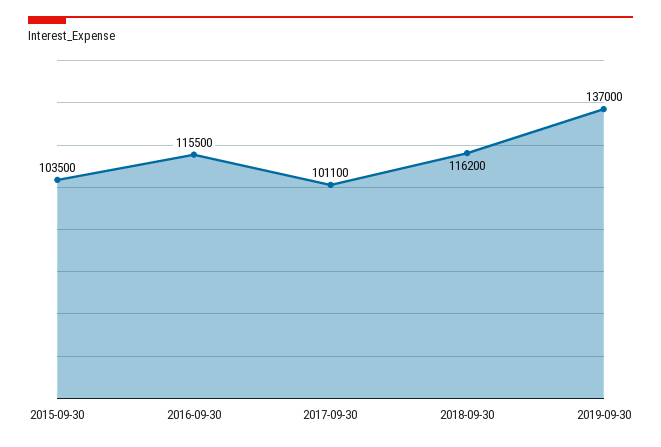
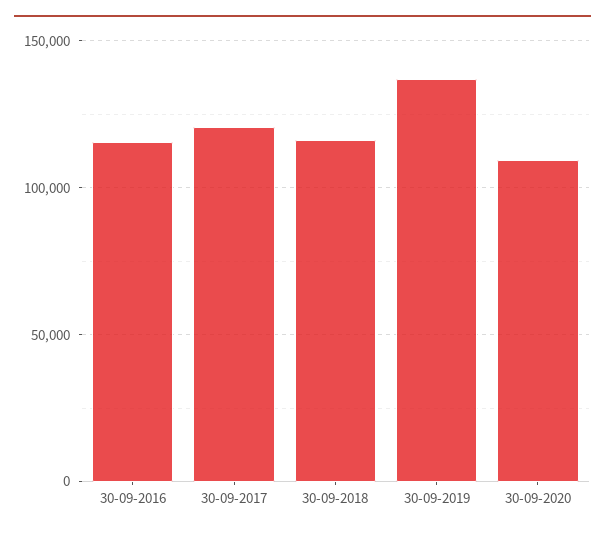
2015-09-30: 103500 -> none
2017-09-30: 101100 -> 120000
30-09-2020: none -> 110000

